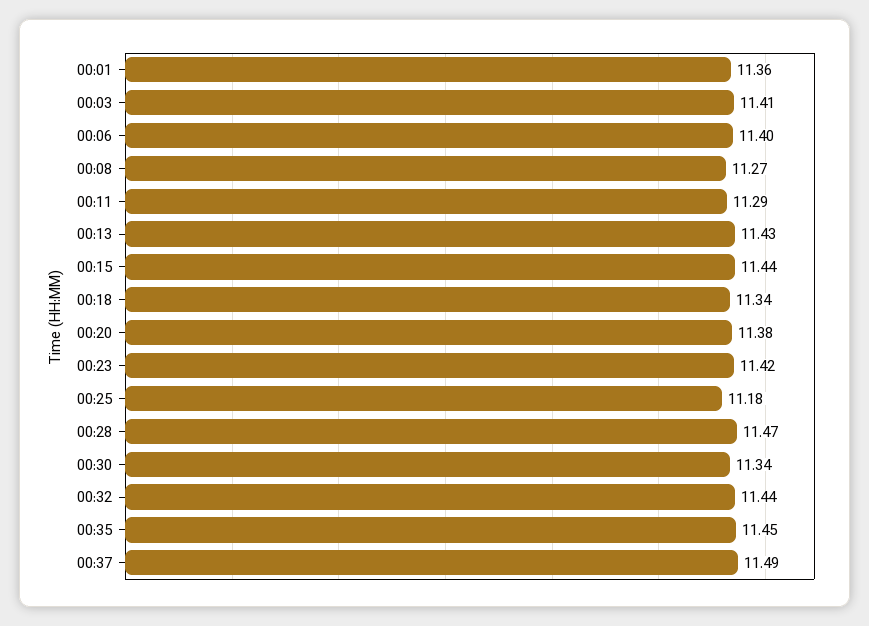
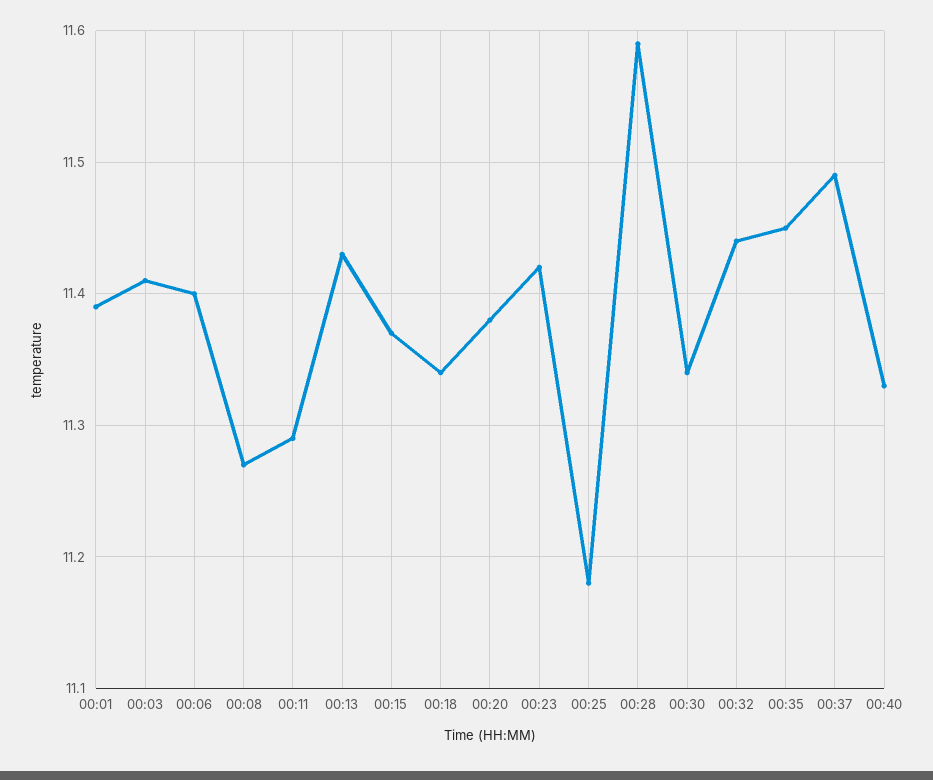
00:01: 11.36 -> 11.39
00:15: 11.44 -> 11.37
00:28: 11.47 -> 11.59
00:40: none -> 11.33

